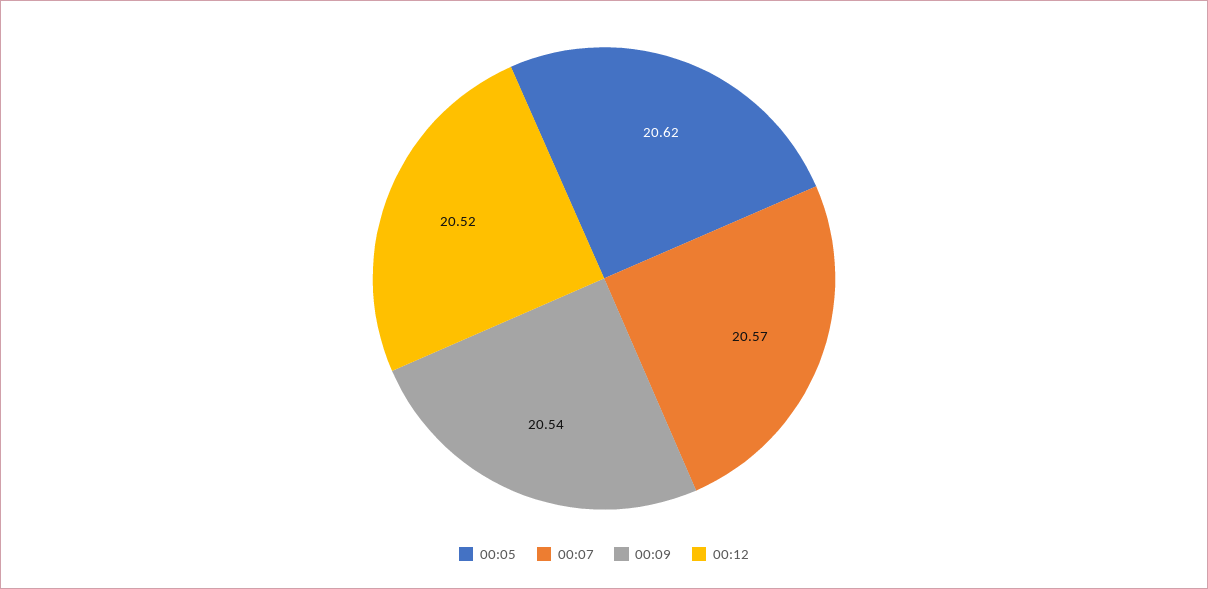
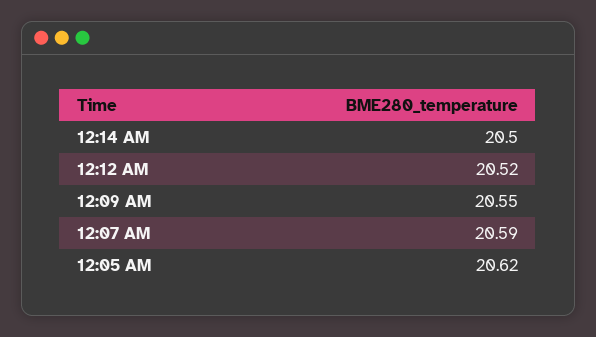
00:07: 20.57 -> 20.59
00:09: 20.54 -> 20.55
12:14 AM: none -> 20.5

